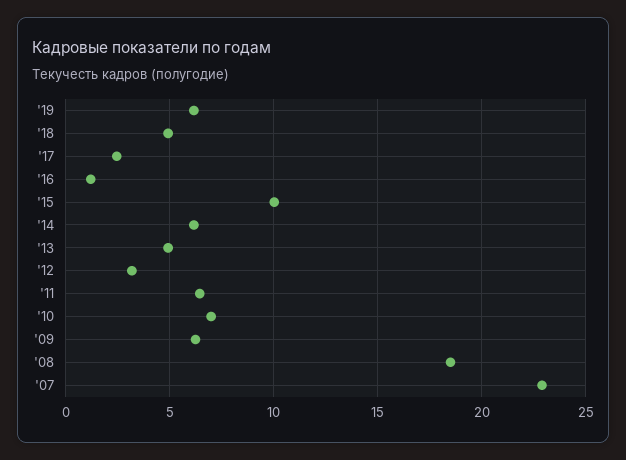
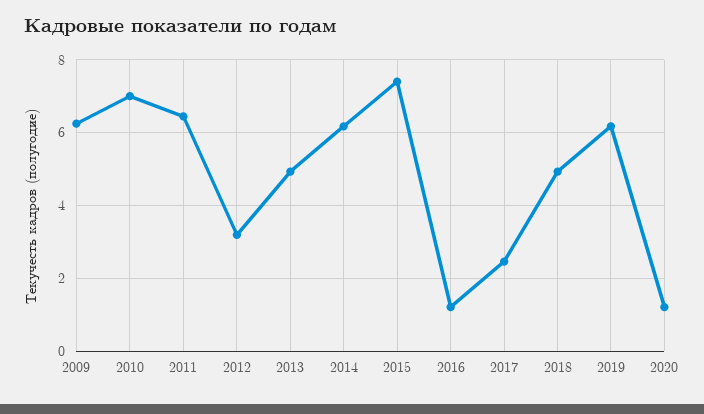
'15: 10 -> 7.4
'08: 18.5 -> none
'07: 23 -> none
2020: none -> 1.2

